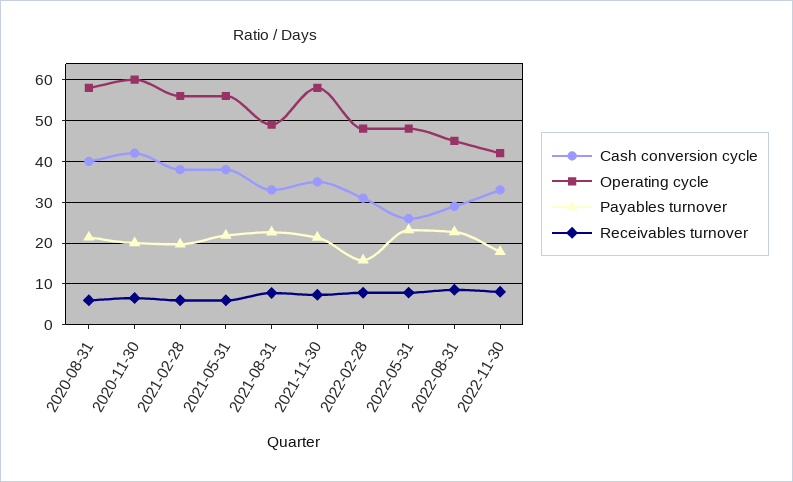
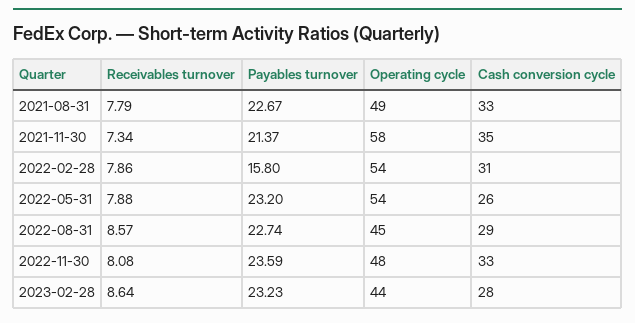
Cash conversion cycle, 2020-08-31: 40 -> none
Operating cycle, 2020-08-31: 58 -> none
Payables turnover, 2020-08-31: 22 -> none
Receivables turnover, 2020-08-31: 6 -> none
Cash conversion cycle, 2020-11-30: 42 -> none
Operating cycle, 2020-11-30: 60 -> none
Payables turnover, 2020-11-30: 20 -> none
Receivables turnover, 2020-11-30: 6 -> none
Cash conversion cycle, 2021-02-28: 38 -> none
Operating cycle, 2021-02-28: 56 -> none
Payables turnover, 2021-02-28: 20 -> none
Receivables turnover, 2021-02-28: 6 -> none
Cash conversion cycle, 2021-05-31: 38 -> none
Operating cycle, 2021-05-31: 56 -> none
Payables turnover, 2021-05-31: 22 -> none
Receivables turnover, 2021-05-31: 6 -> none
Operating cycle, 2022-02-28: 48 -> 54
Operating cycle, 2022-05-31: 48 -> 54
Operating cycle, 2022-11-30: 42 -> 48
Payables turnover, 2022-11-30: 18 -> 23.59
Receivables turnover, 2023-02-28: none -> 8.64
Payables turnover, 2023-02-28: none -> 23.23
Operating cycle, 2023-02-28: none -> 44
Cash conversion cycle, 2023-02-28: none -> 28

